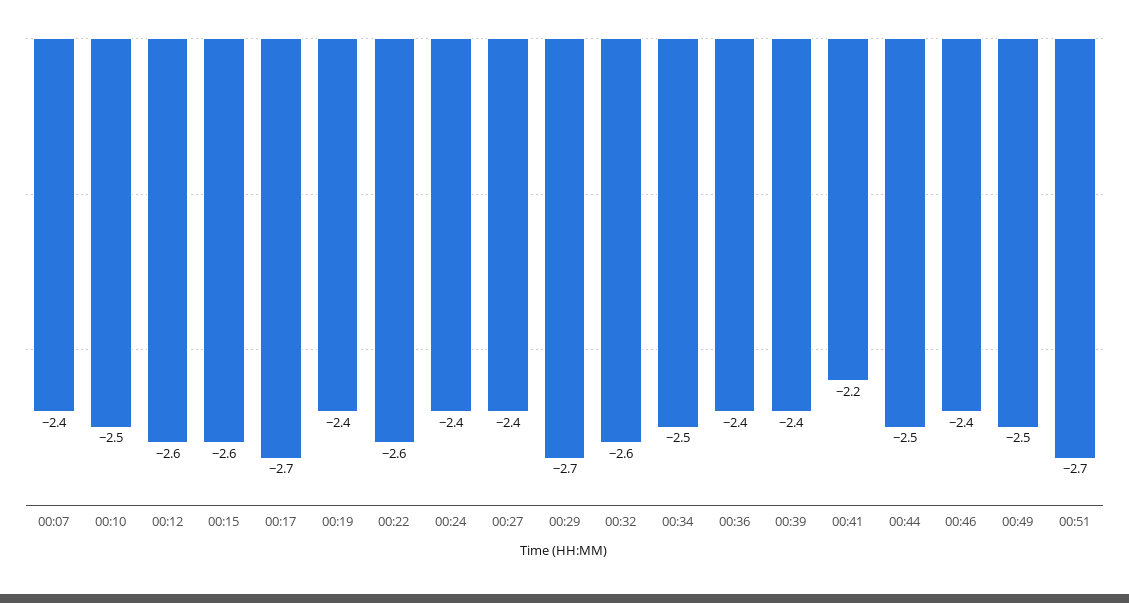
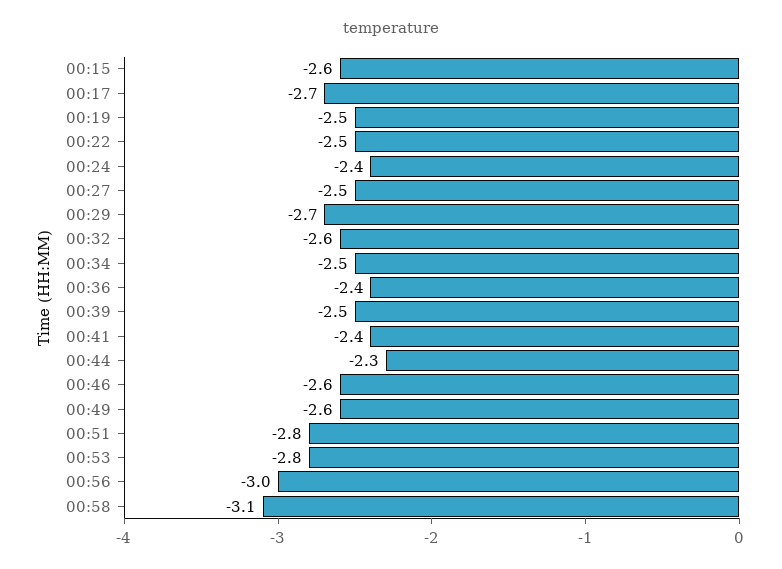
00:07: -2.4 -> none
00:10: -2.5 -> none
00:12: -2.6 -> none
00:19: -2.4 -> -2.5
00:22: -2.6 -> -2.5
00:27: -2.4 -> -2.5
00:39: -2.4 -> -2.5
00:41: -2.2 -> -2.4
00:44: -2.5 -> -2.3
00:46: -2.4 -> -2.6
00:49: -2.5 -> -2.6
00:51: -2.7 -> -2.8
00:53: none -> -2.8
00:56: none -> -3
00:58: none -> -3.1

